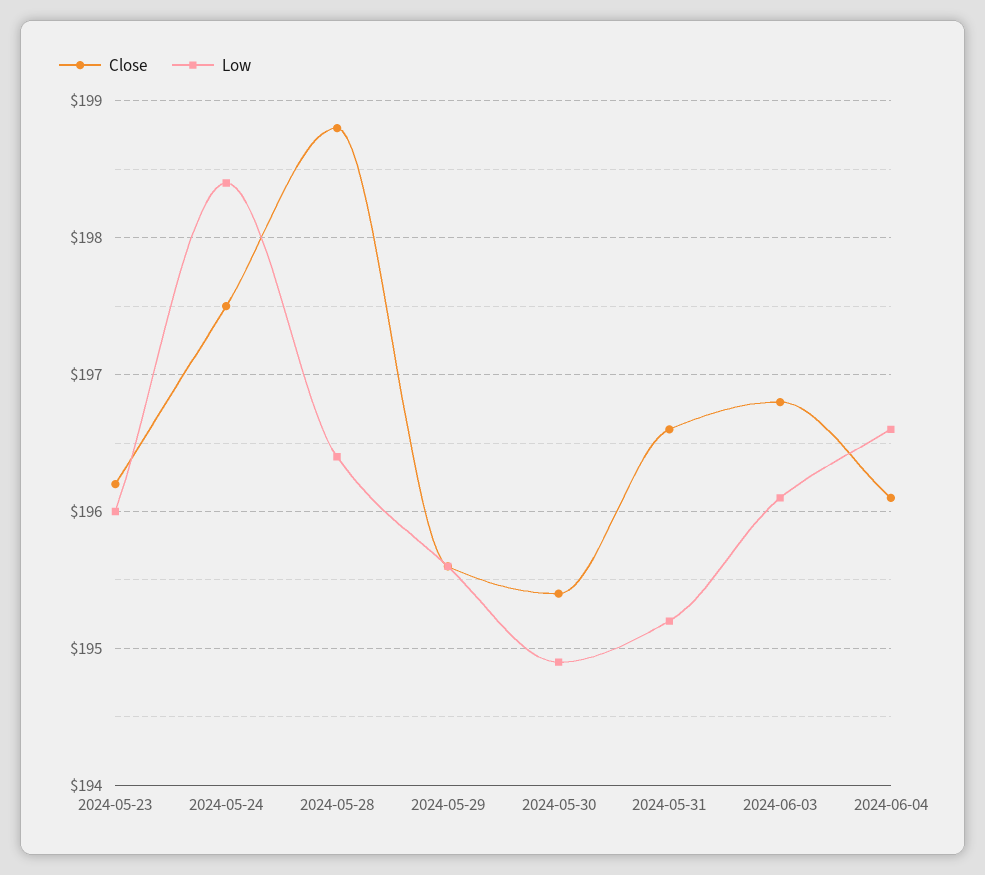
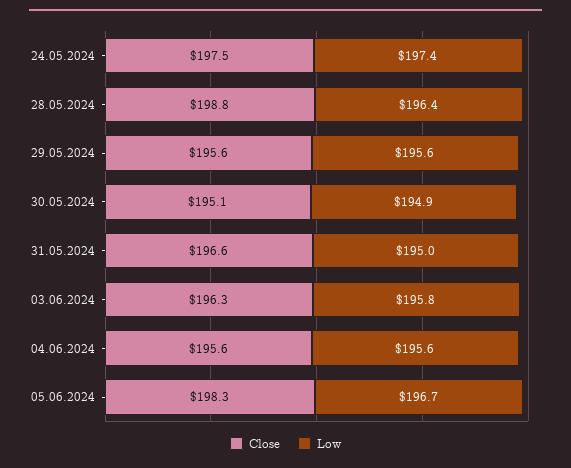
Close, 2024-05-23: 196.2 -> none
Low, 2024-05-23: 196 -> none
Low, 2024-05-24: 198.4 -> 197.4
Close, 2024-05-30: 195.4 -> 195.1
Low, 2024-05-31: 195.2 -> 195
Close, 2024-06-03: 196.8 -> 196.3
Low, 2024-06-03: 196.1 -> 195.8
Close, 2024-06-04: 196.1 -> 195.6
Low, 2024-06-04: 196.6 -> 195.6
Close, 05.06.2024: none -> 198.3
Low, 05.06.2024: none -> 196.7

